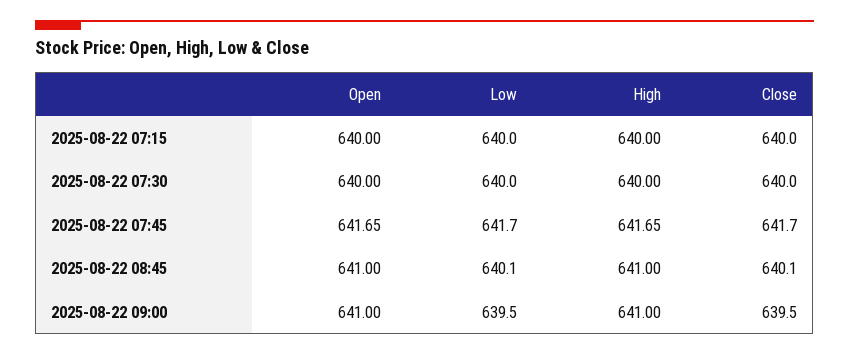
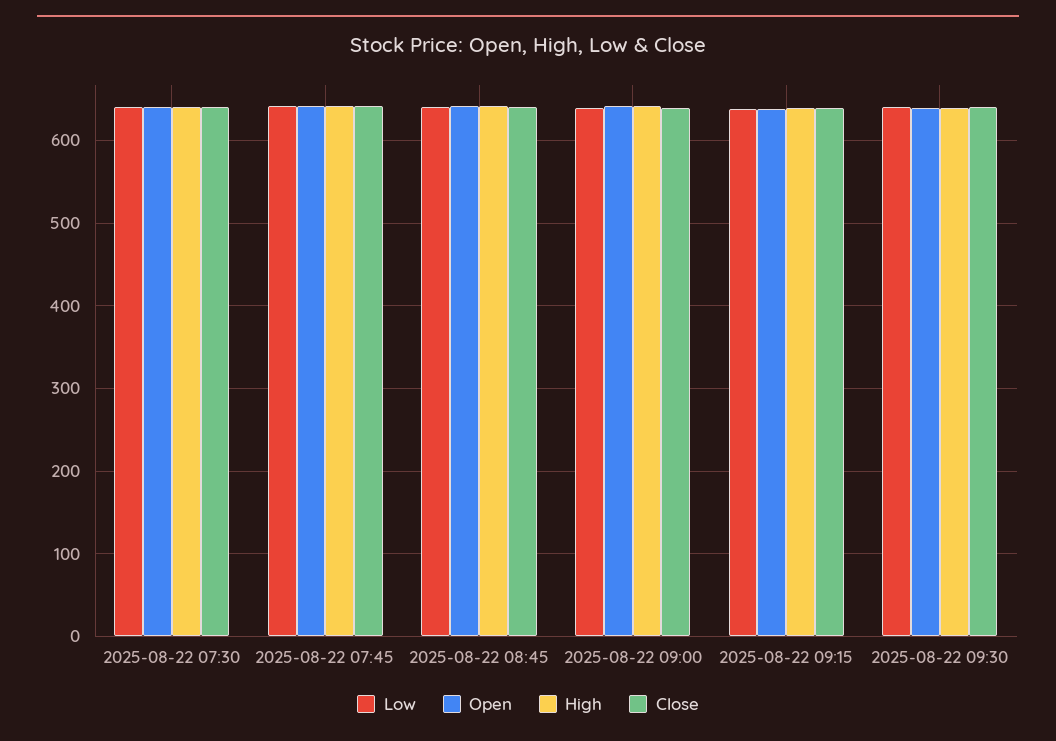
Open, 2025-08-22 07:15: 640 -> none
Low, 2025-08-22 07:15: 640 -> none
High, 2025-08-22 07:15: 640 -> none
Close, 2025-08-22 07:15: 640 -> none
Low, 2025-08-22 09:15: none -> 640
Open, 2025-08-22 09:15: none -> 640
High, 2025-08-22 09:15: none -> 640
Close, 2025-08-22 09:15: none -> 640
Low, 2025-08-22 09:30: none -> 640
Open, 2025-08-22 09:30: none -> 640
High, 2025-08-22 09:30: none -> 640
Close, 2025-08-22 09:30: none -> 640

